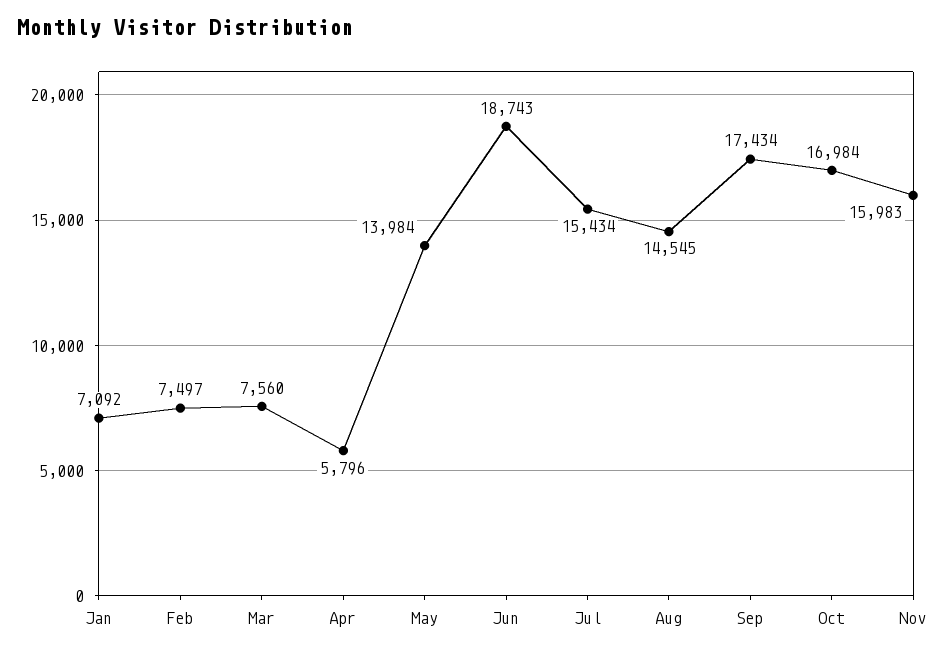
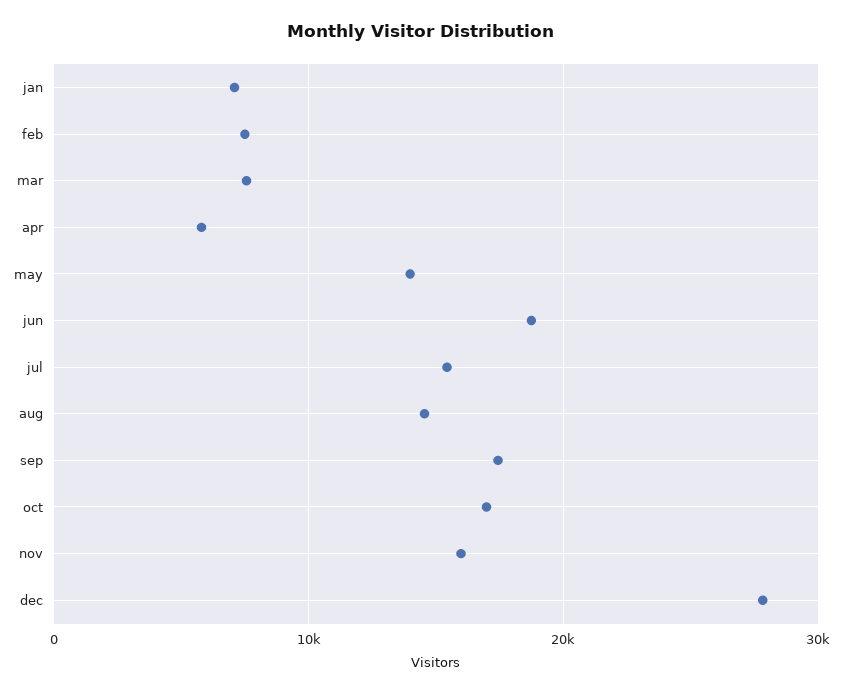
dec: none -> 28000

